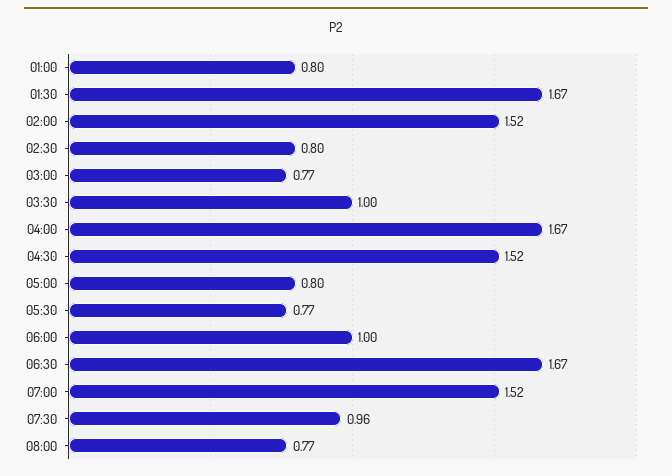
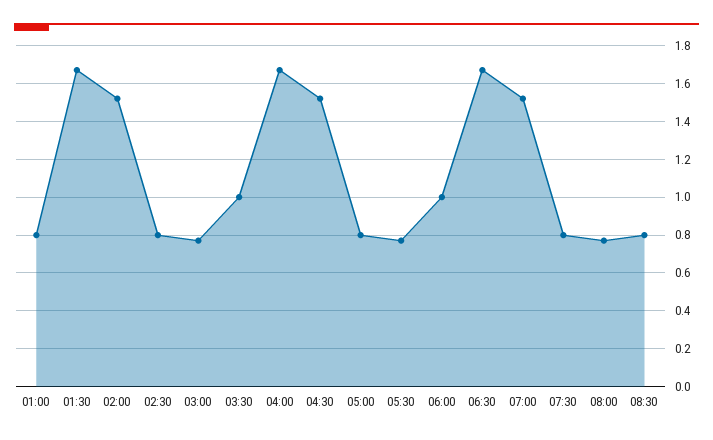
07:30: 0.96 -> 0.8
08:30: none -> 0.8

